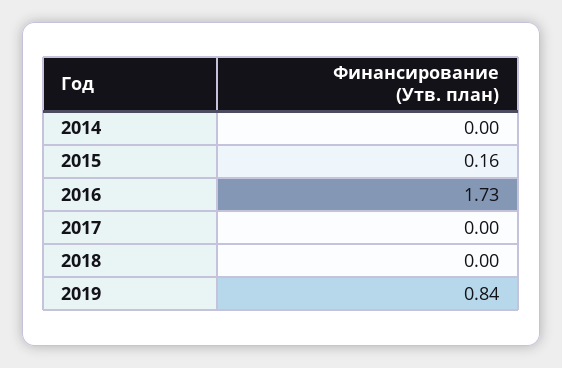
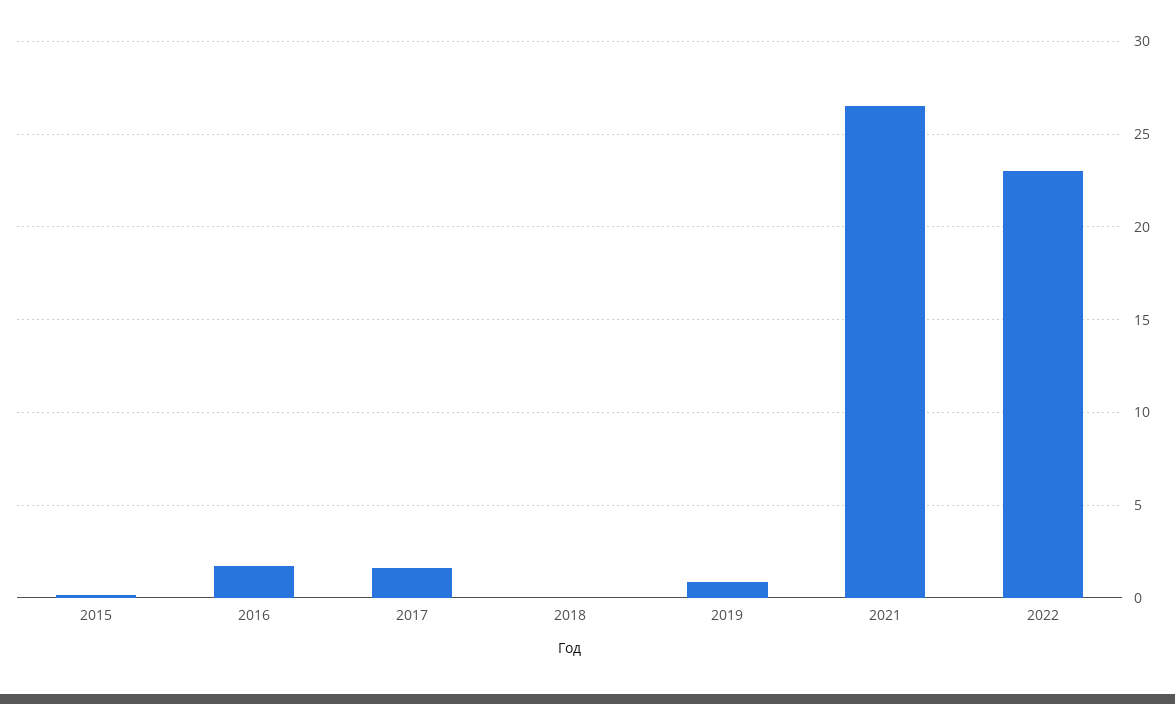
2014: 0 -> none
2017: 0 -> 1.5
2021: none -> 26.5
2022: none -> 23

